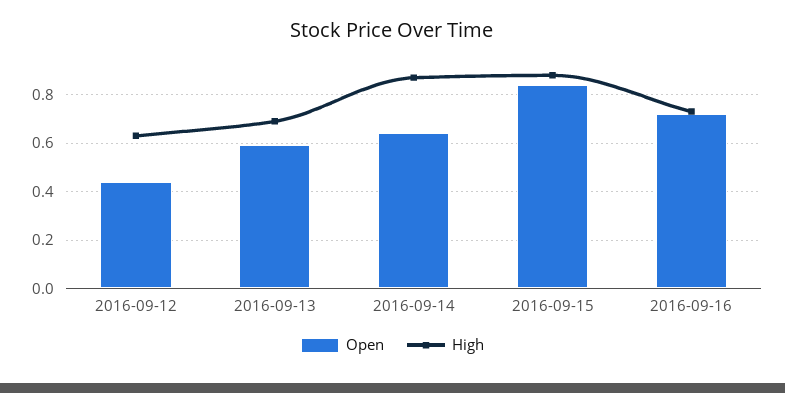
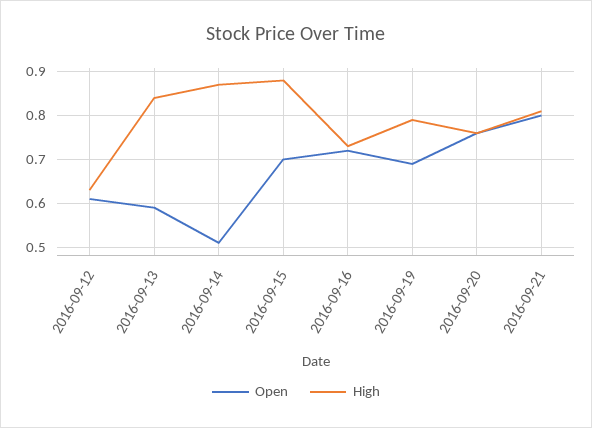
Open, 2016-09-12: 0.45 -> 0.6
High, 2016-09-13: 0.7 -> 0.85
Open, 2016-09-14: 0.65 -> 0.5
Open, 2016-09-15: 0.85 -> 0.7
Open, 2016-09-19: none -> 0.7
High, 2016-09-19: none -> 0.8
Open, 2016-09-20: none -> 0.75
High, 2016-09-20: none -> 0.75
Open, 2016-09-21: none -> 0.8
High, 2016-09-21: none -> 0.8

